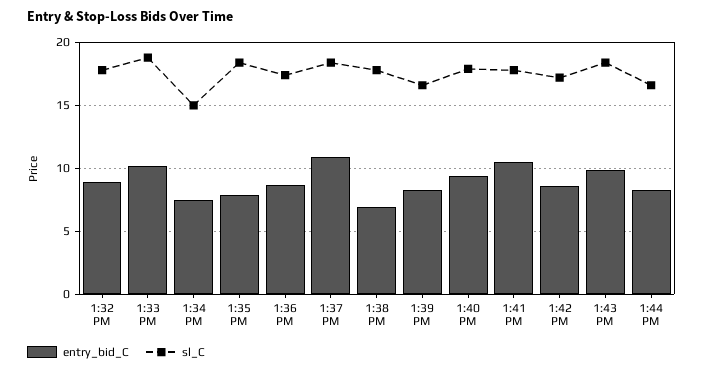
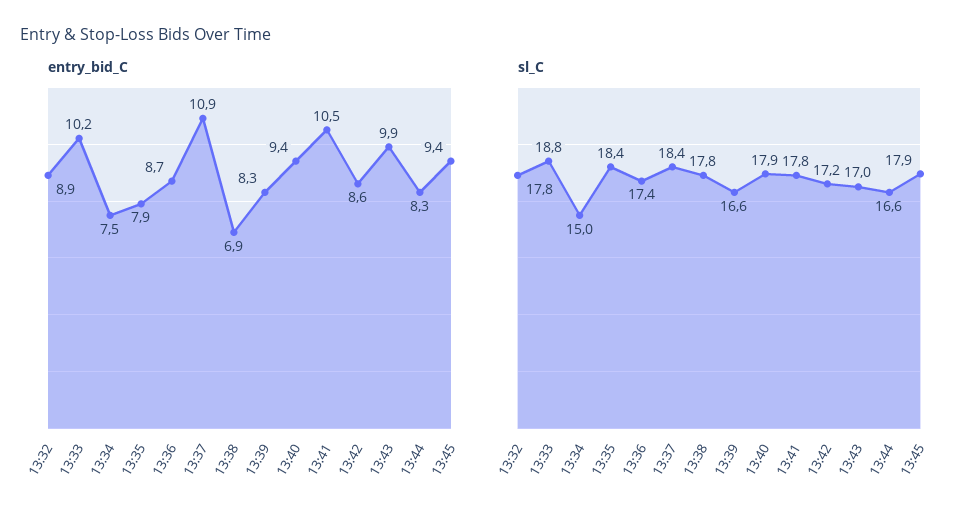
sl_C, 1:43 PM: 18.5 -> 17
entry_bid_C, 13:45: none -> 9.4
sl_C, 13:45: none -> 17.9

